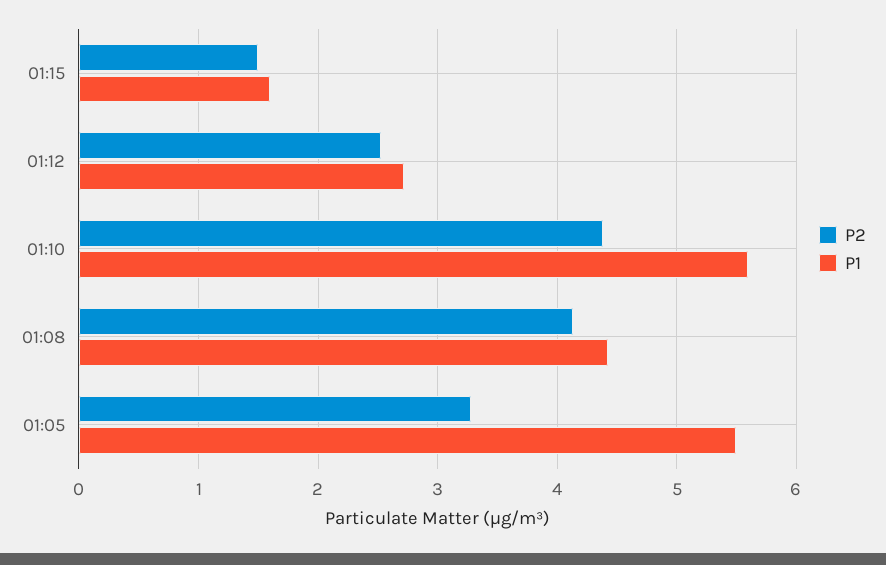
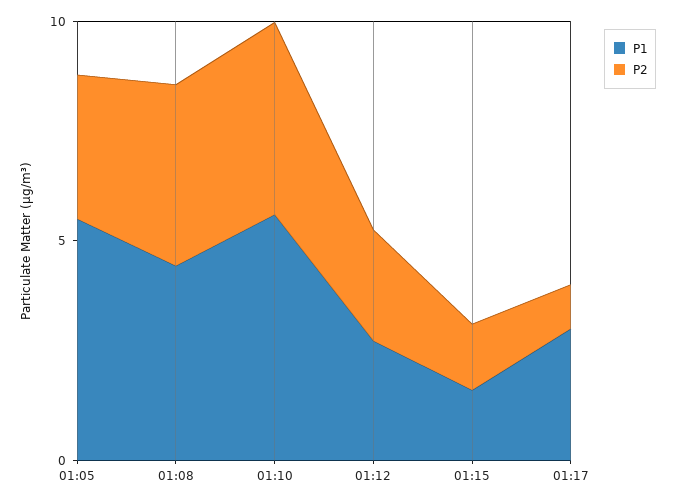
P1, 01:17: none -> 3
P2, 01:17: none -> 1

